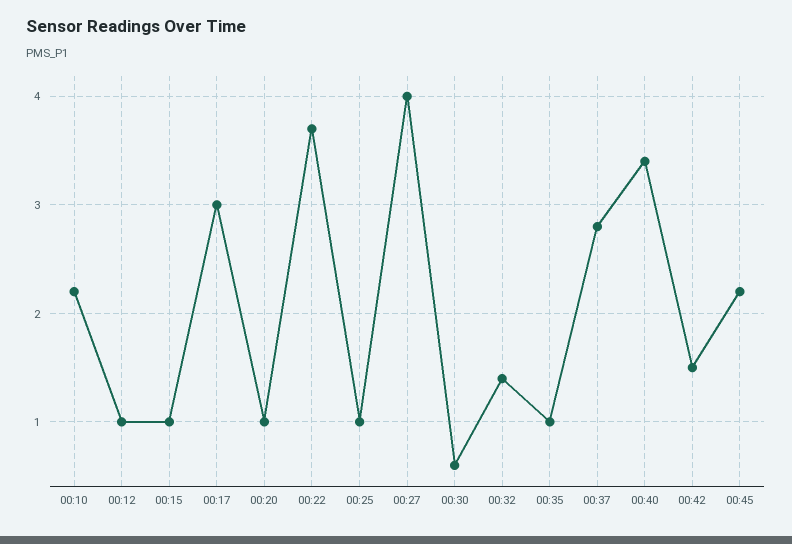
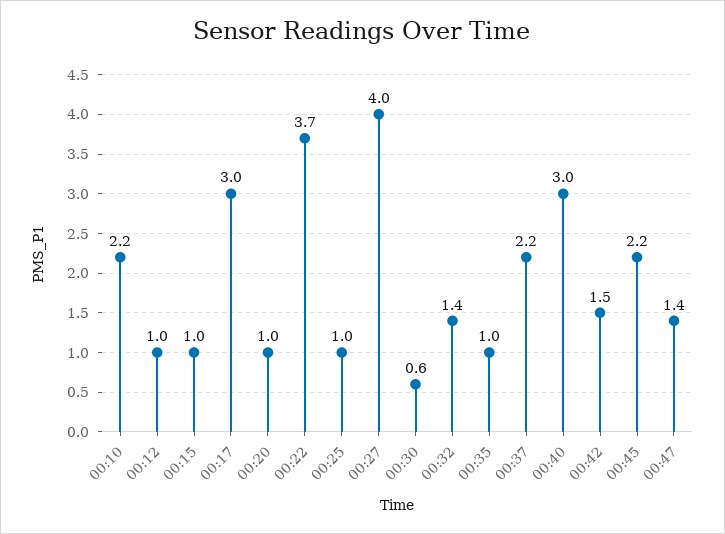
00:37: 2.8 -> 2.2
00:40: 3.4 -> 3
00:47: none -> 1.4

